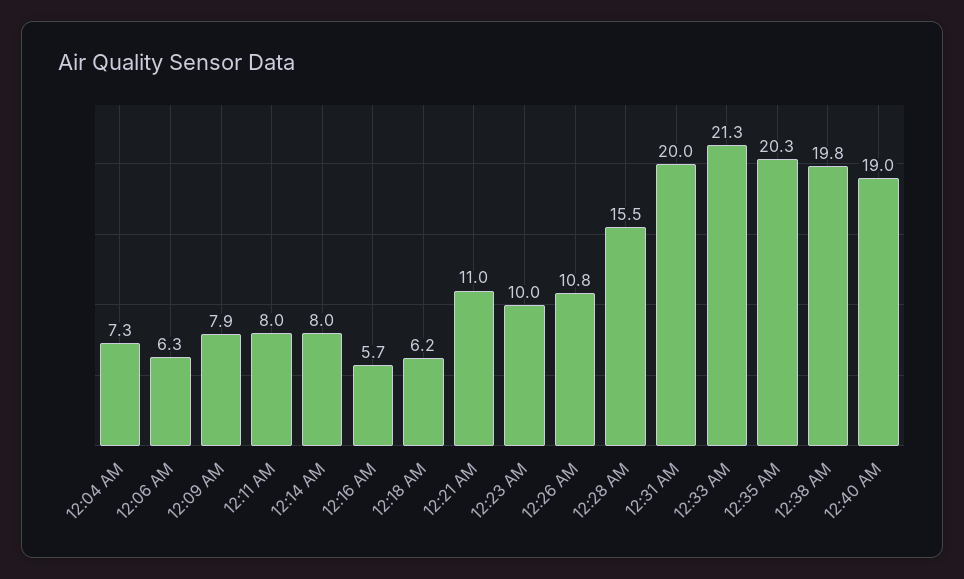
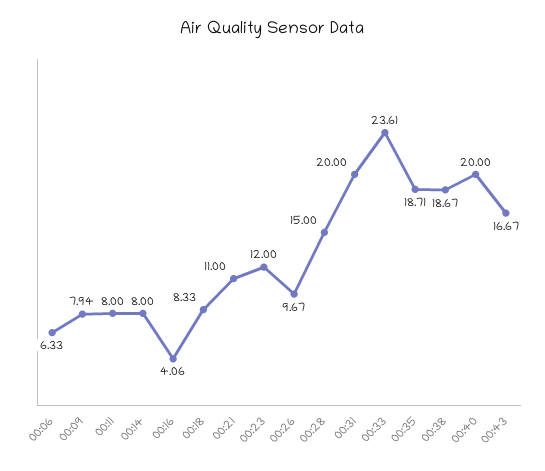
12:04 AM: 7.3 -> none
12:16 AM: 5.7 -> 4.06
12:18 AM: 6.2 -> 8.33
12:23 AM: 10 -> 12
12:26 AM: 10.8 -> 9.67
12:28 AM: 15.5 -> 15
12:33 AM: 21.3 -> 23.61
12:35 AM: 20.3 -> 18.71
12:38 AM: 19.8 -> 18.67
12:40 AM: 19 -> 20
00:43: none -> 16.67

